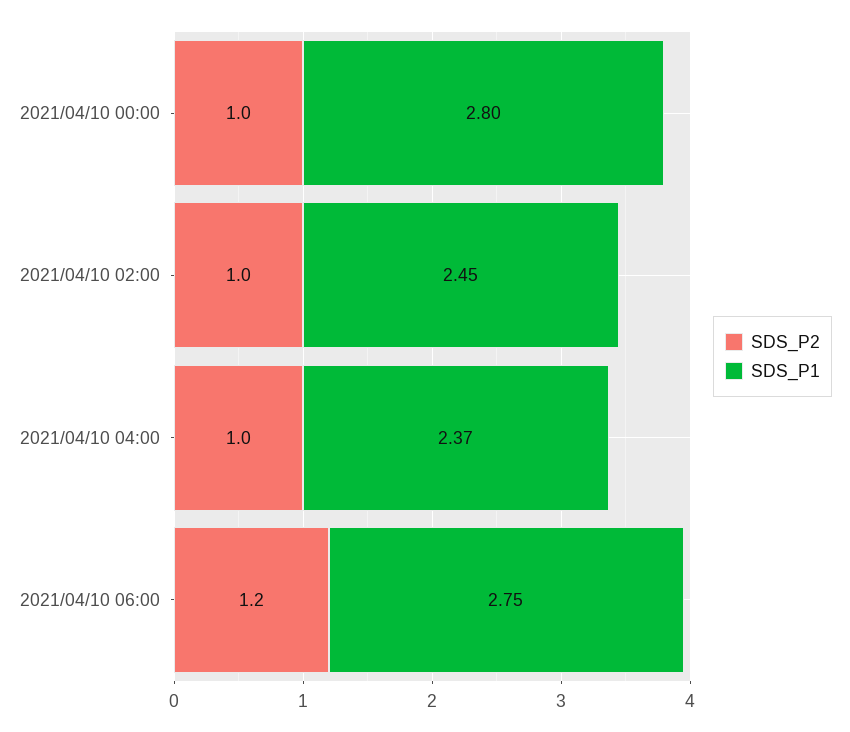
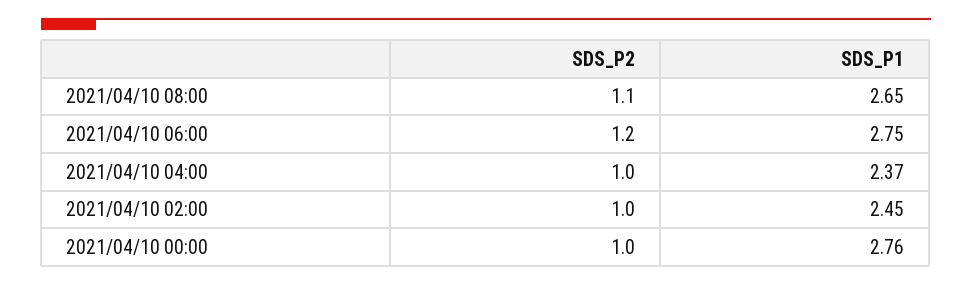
SDS_P1, 2021/04/10 00:00: 2.8 -> 2.76
SDS_P2, 2021/04/10 08:00: none -> 1.1
SDS_P1, 2021/04/10 08:00: none -> 2.65

